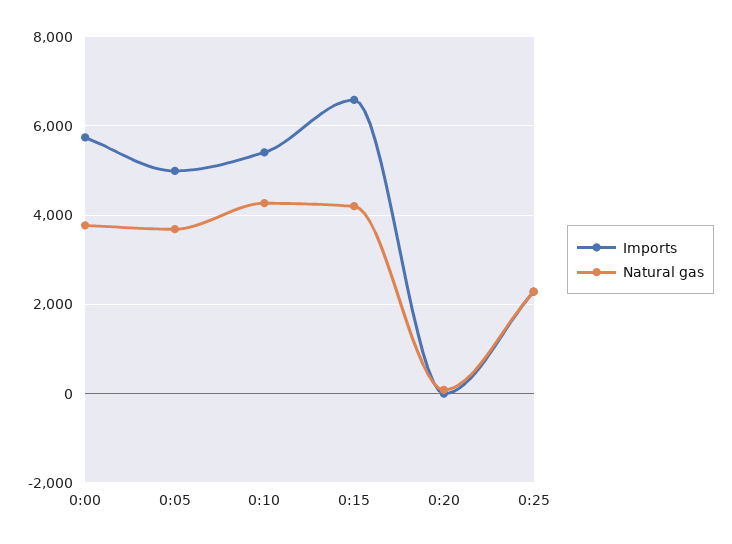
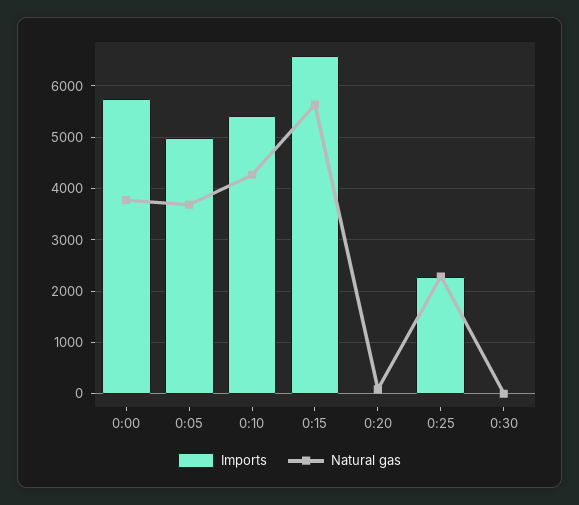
Natural gas, 0:15: 4200 -> 5600
Imports, 0:30: none -> 0
Natural gas, 0:30: none -> 0

